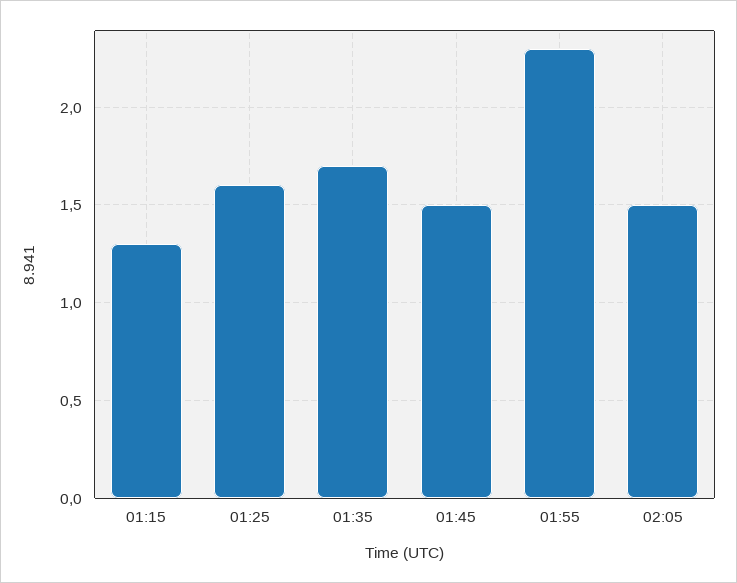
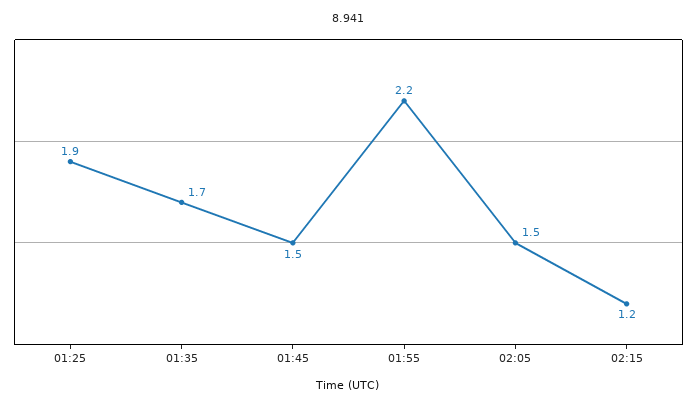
01:15: 1.3 -> none
01:25: 1.6 -> 1.9
01:55: 2.3 -> 2.2
02:15: none -> 1.2

